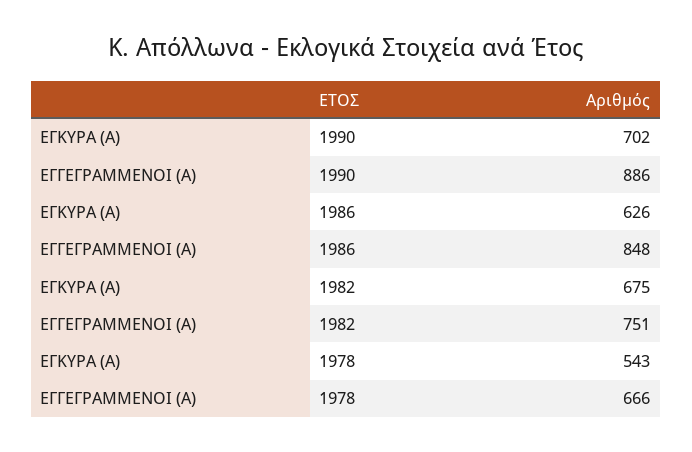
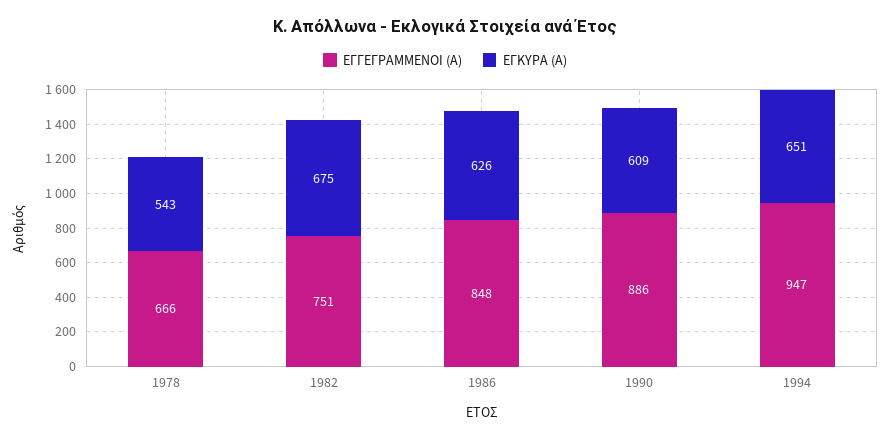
ΕΓΚΥΡΑ (Α), 1990: 702 -> 609
ΕΓΓΕΓΡΑΜΜΕΝΟΙ (Α), 1994: none -> 947
ΕΓΚΥΡΑ (Α), 1994: none -> 651

